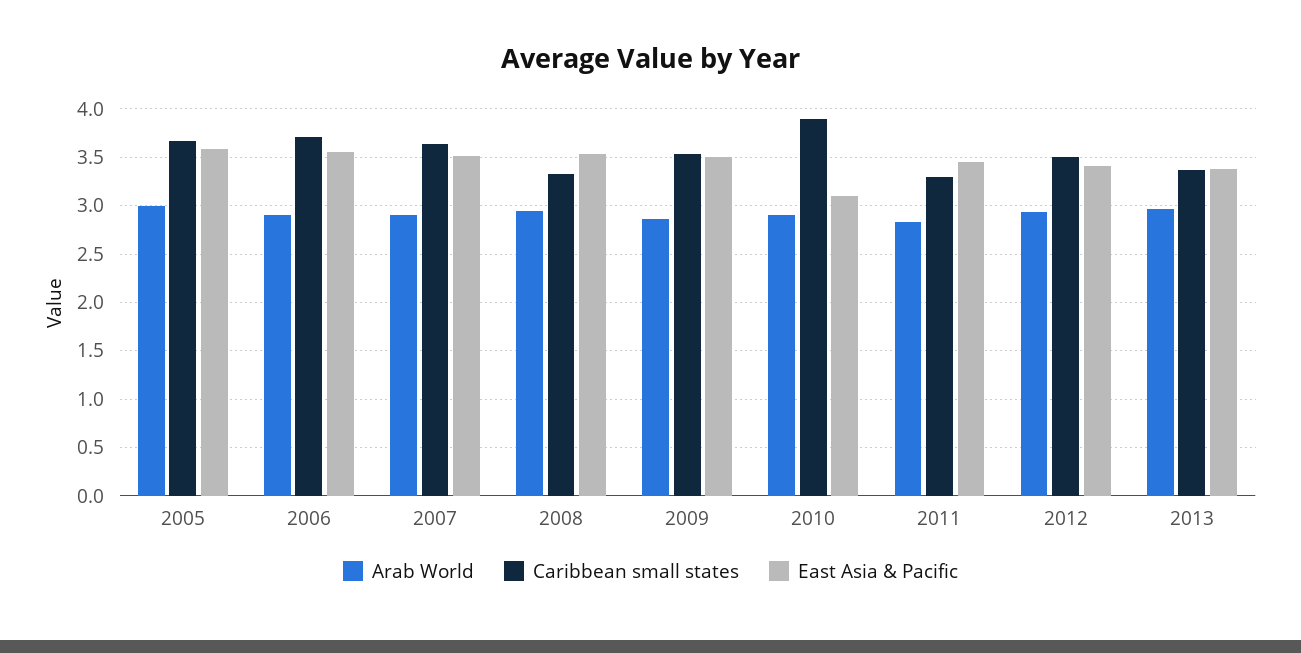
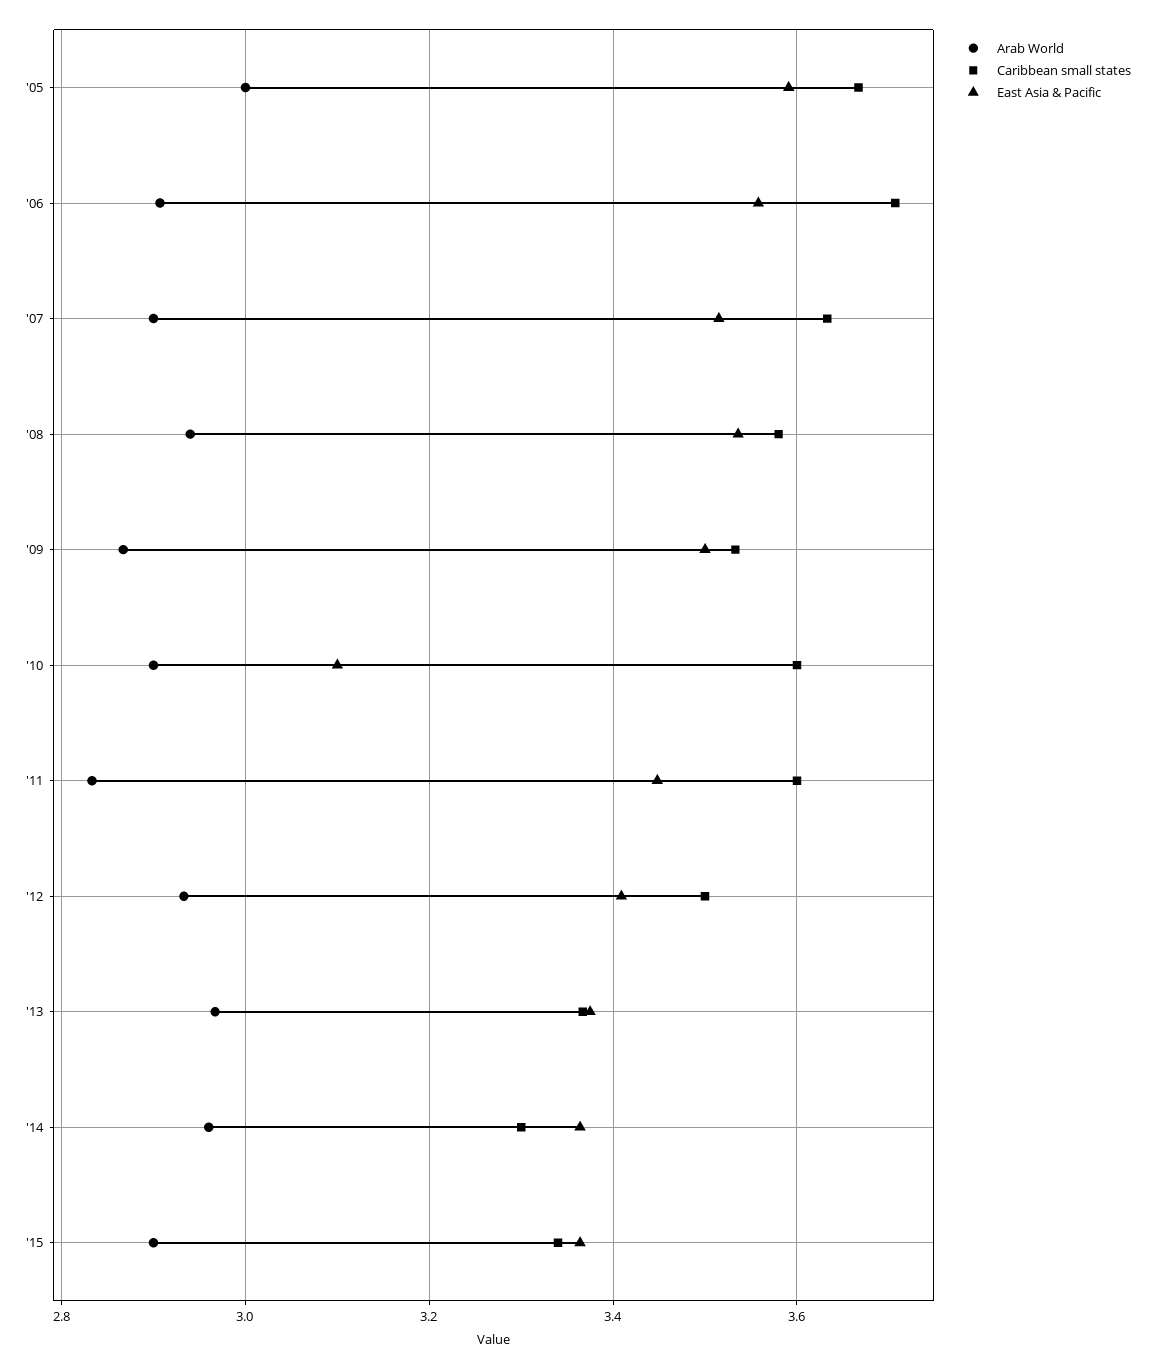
Caribbean small states, 2008: 3.3 -> 3.58
Caribbean small states, 2010: 3.9 -> 3.6
Caribbean small states, 2011: 3.3 -> 3.6
Arab World, '14: none -> 2.96
Caribbean small states, '14: none -> 3.3
East Asia & Pacific, '14: none -> 3.36
Arab World, '15: none -> 2.9
Caribbean small states, '15: none -> 3.34
East Asia & Pacific, '15: none -> 3.36

